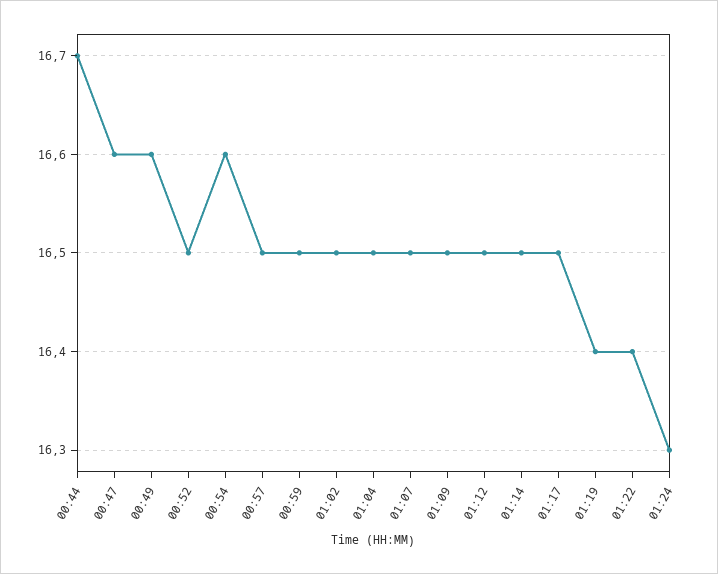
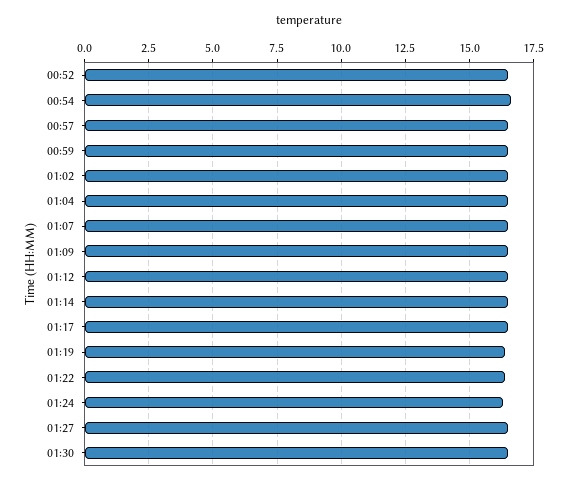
00:44: 16.7 -> none
00:47: 16.6 -> none
00:49: 16.6 -> none
01:27: none -> 16.5
01:30: none -> 16.5

